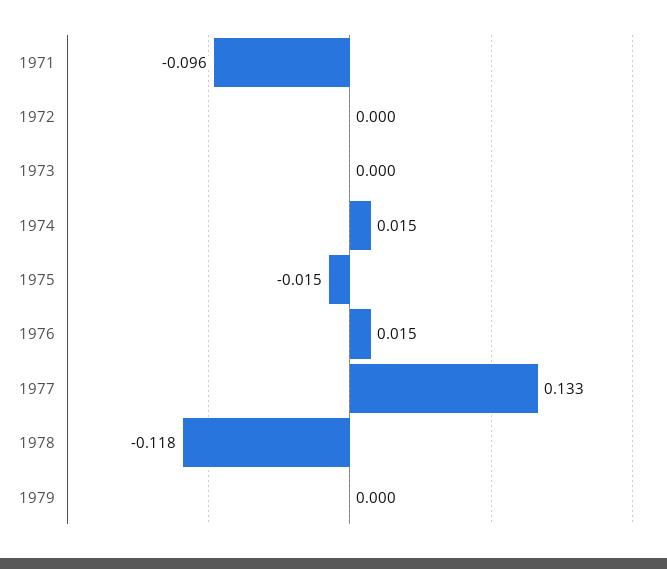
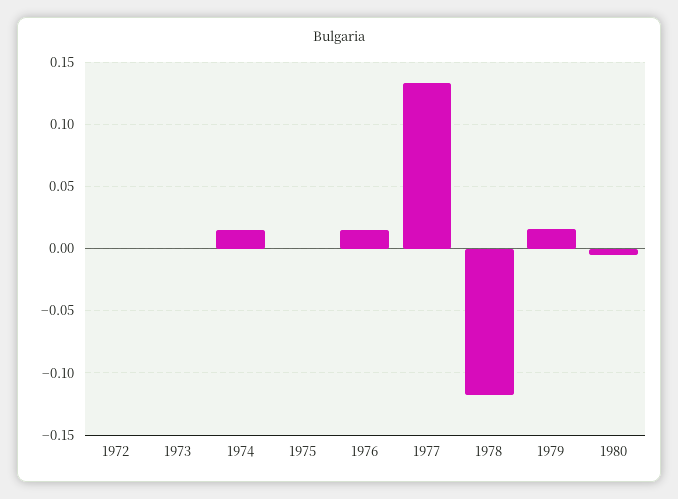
1971: -0.096 -> none
1975: -0.015 -> 0
1979: 0 -> 0.015
1980: none -> -0.005

